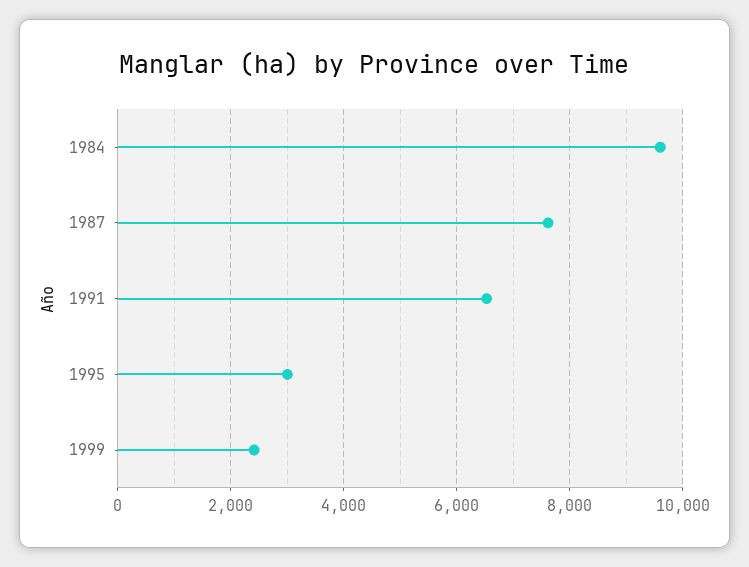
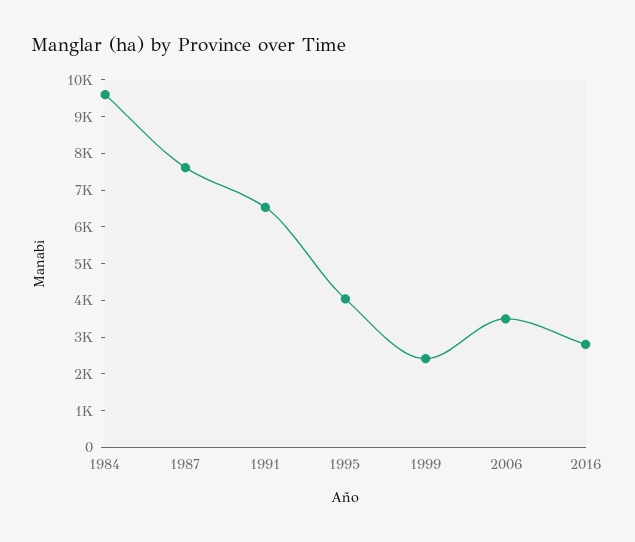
1995: 3000 -> 4000
2006: none -> 3500
2016: none -> 2750

